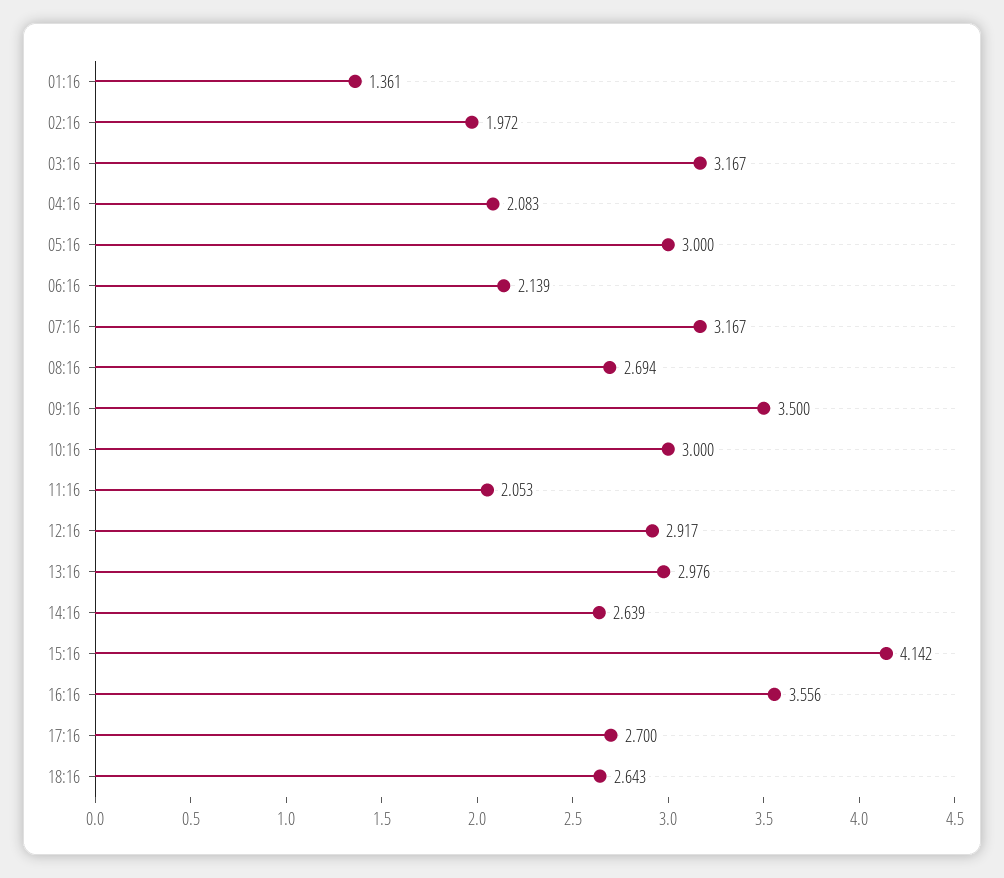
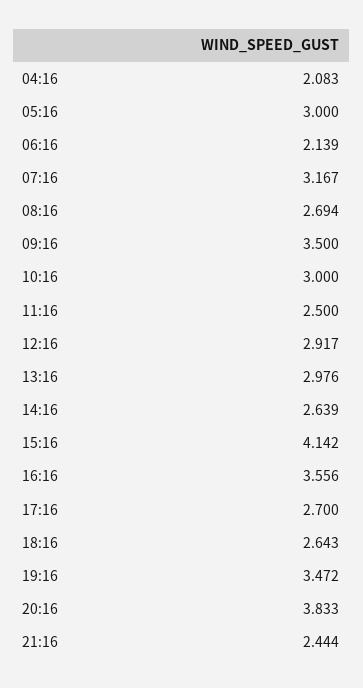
01:16: 1.361 -> none
02:16: 1.972 -> none
03:16: 3.167 -> none
11:16: 2.053 -> 2.5
19:16: none -> 3.472
20:16: none -> 3.833
21:16: none -> 2.444

